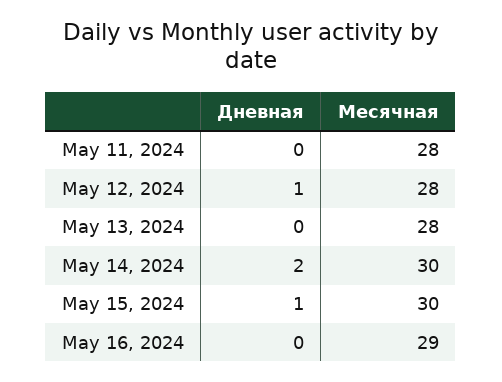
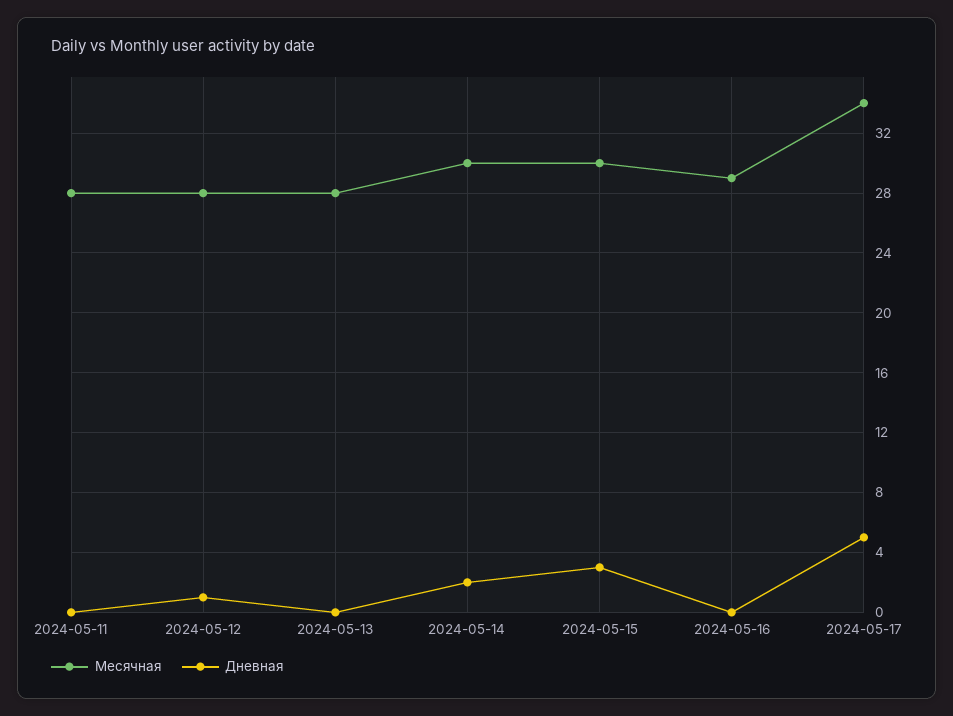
Дневная, May 15, 2024: 1 -> 3
Месячная, 2024-05-17: none -> 34
Дневная, 2024-05-17: none -> 5

